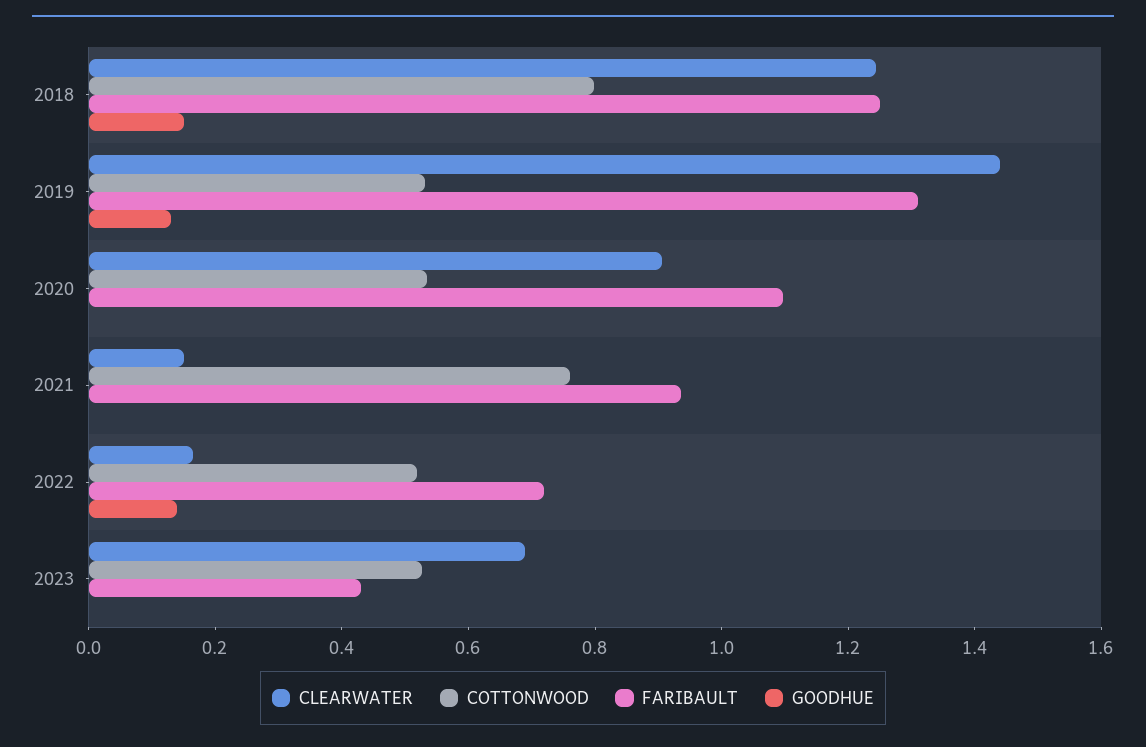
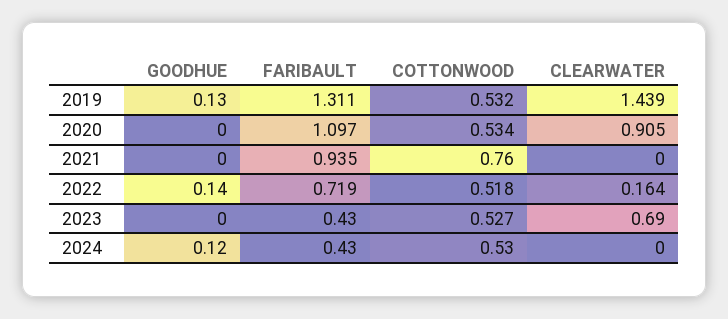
CLEARWATER, 2018: 1.25 -> none
COTTONWOOD, 2018: 0.8 -> none
FARIBAULT, 2018: 1.25 -> none
GOODHUE, 2018: 0.15 -> none
CLEARWATER, 2021: 0.15 -> 0
GOODHUE, 2024: none -> 0.12
FARIBAULT, 2024: none -> 0.43
COTTONWOOD, 2024: none -> 0.53
CLEARWATER, 2024: none -> 0

